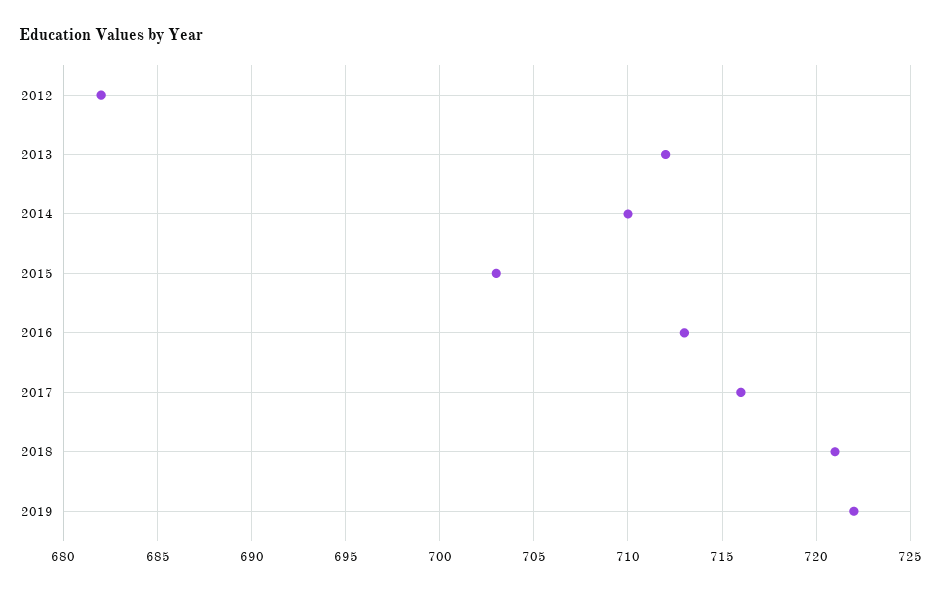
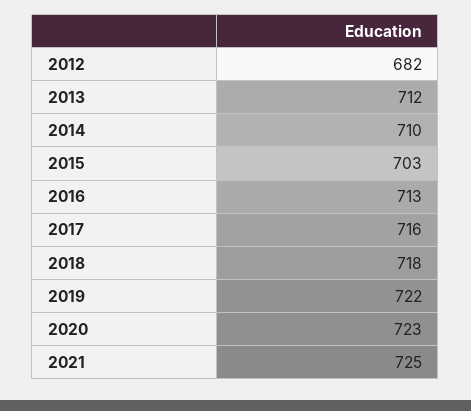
2018: 721 -> 718
2020: none -> 723
2021: none -> 725

